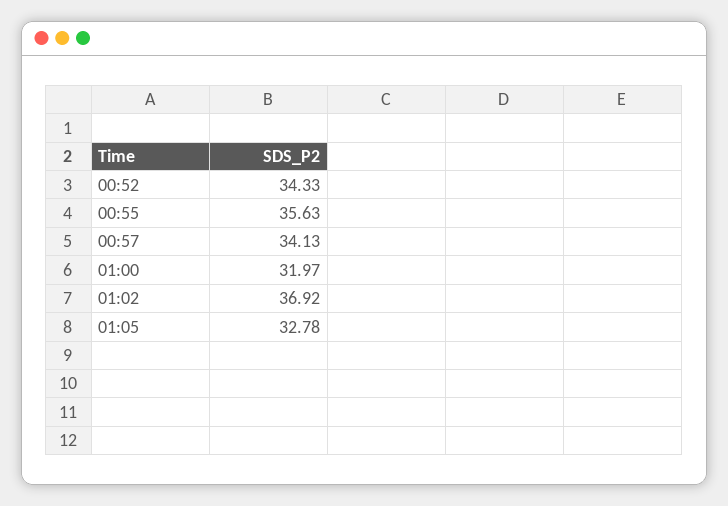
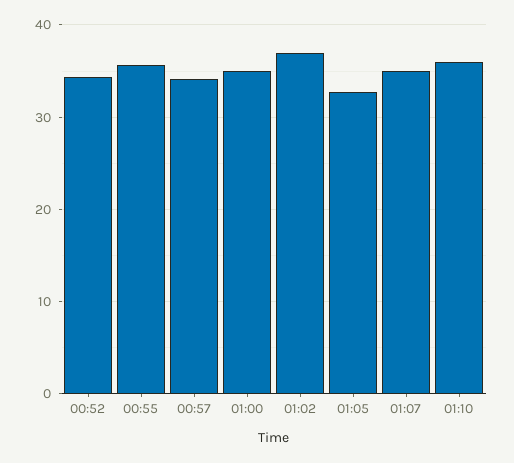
01:00: 31.97 -> 35
01:07: none -> 35
01:10: none -> 36

